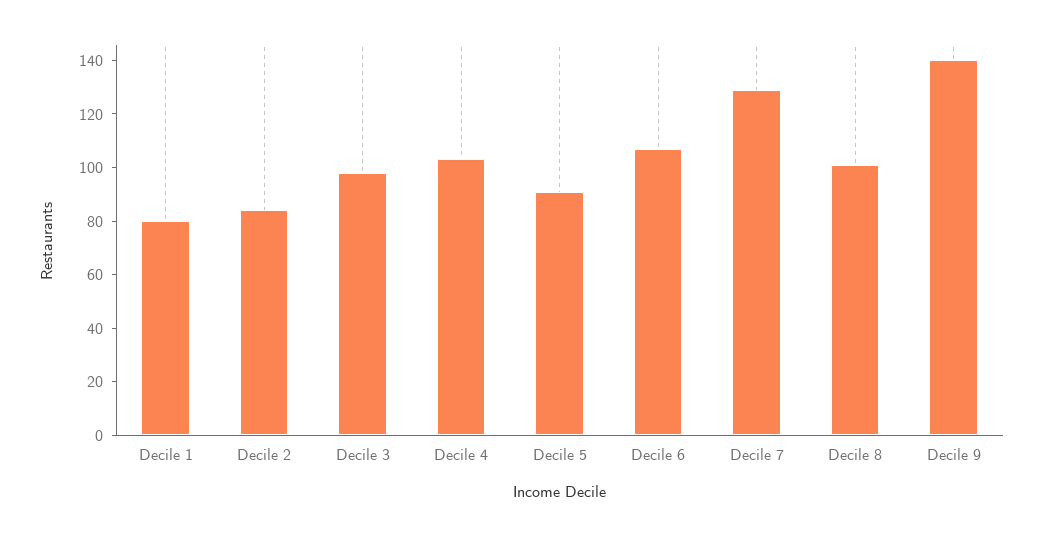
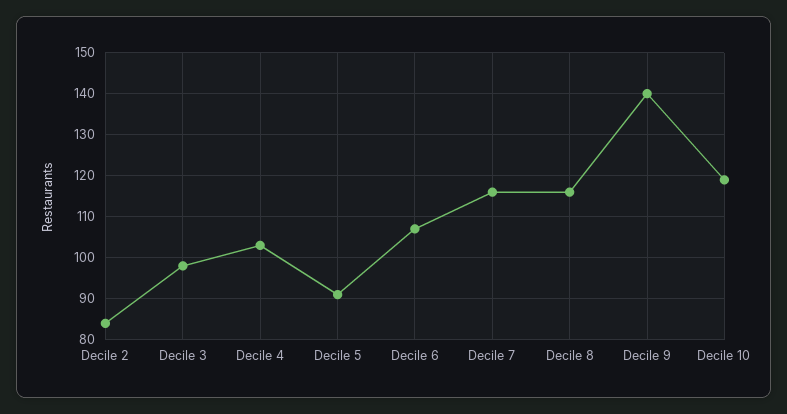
Decile 1: 80 -> none
Decile 7: 130 -> 115
Decile 8: 100 -> 115
Decile 10: none -> 120

